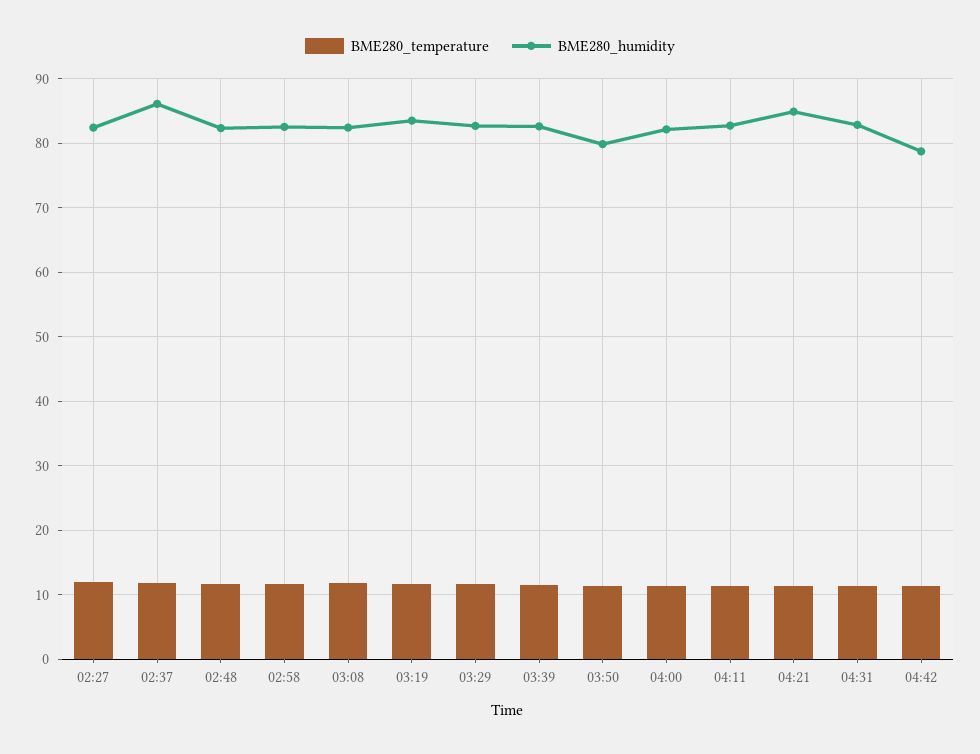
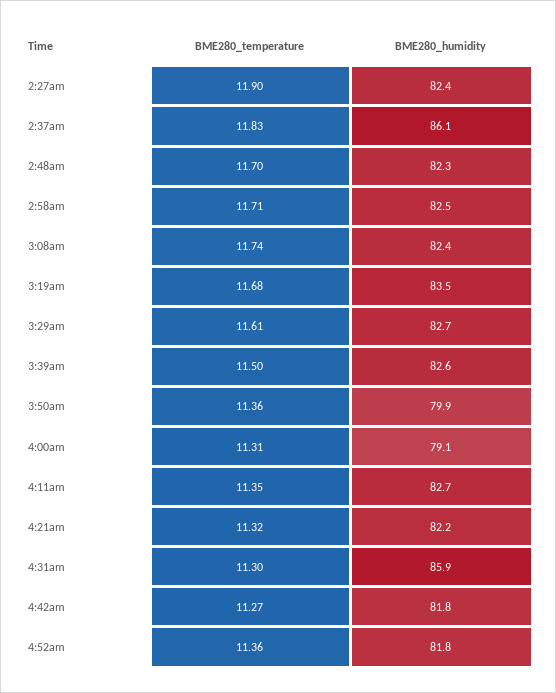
BME280_humidity, 04:00: 82 -> 79.1
BME280_humidity, 04:21: 85 -> 82.2
BME280_humidity, 04:31: 83 -> 85.9
BME280_humidity, 04:42: 79 -> 81.8
BME280_temperature, 4:52am: none -> 11.36
BME280_humidity, 4:52am: none -> 81.8

